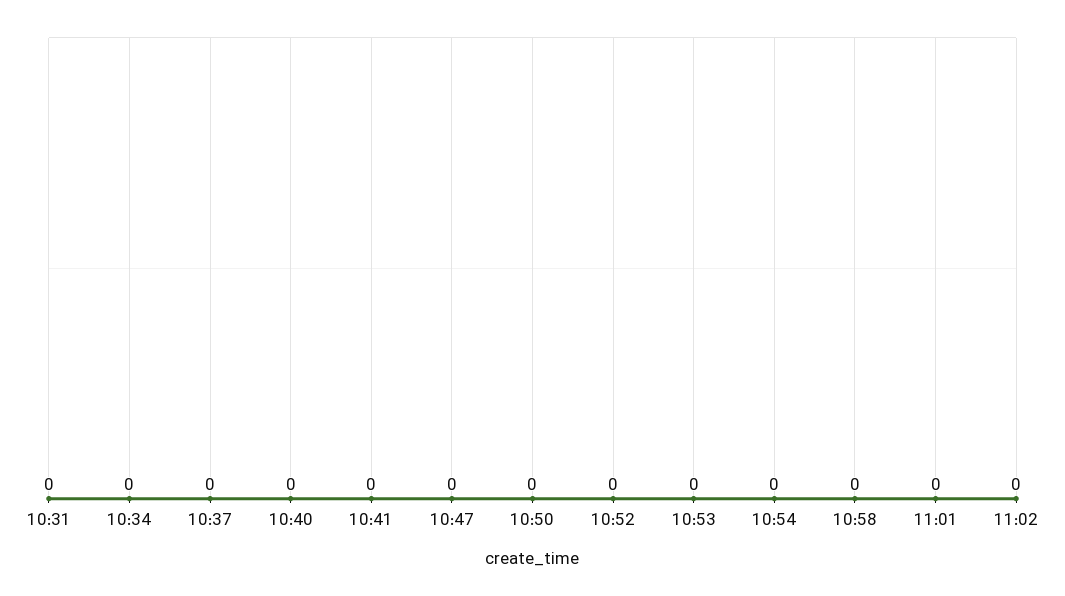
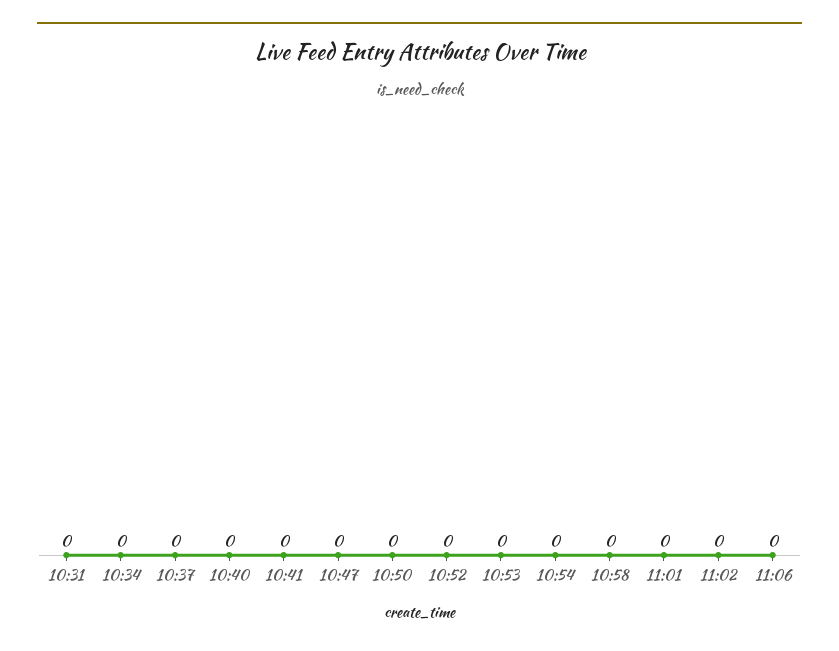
11:06: none -> 0

